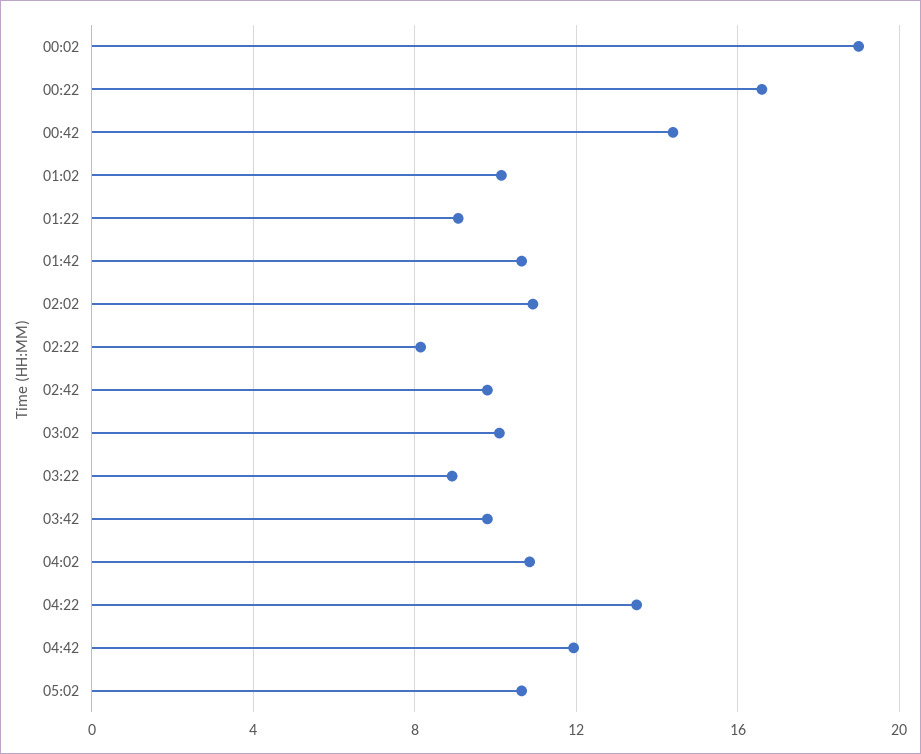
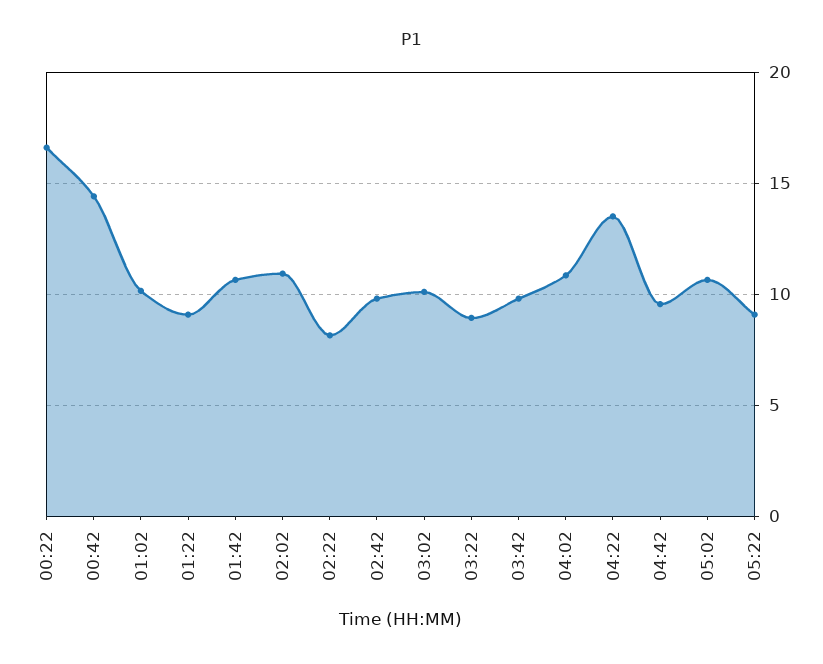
00:02: 19 -> none
04:42: 12 -> 9.5
05:22: none -> 9

